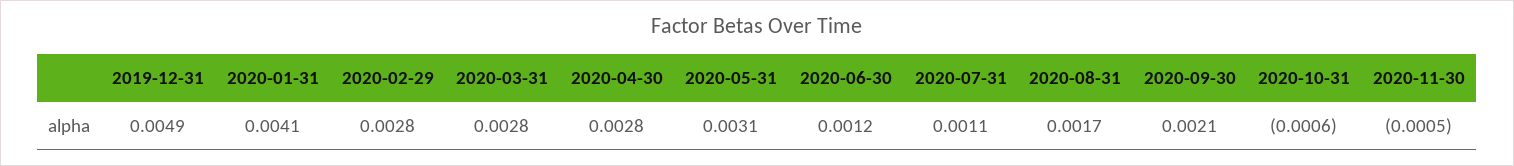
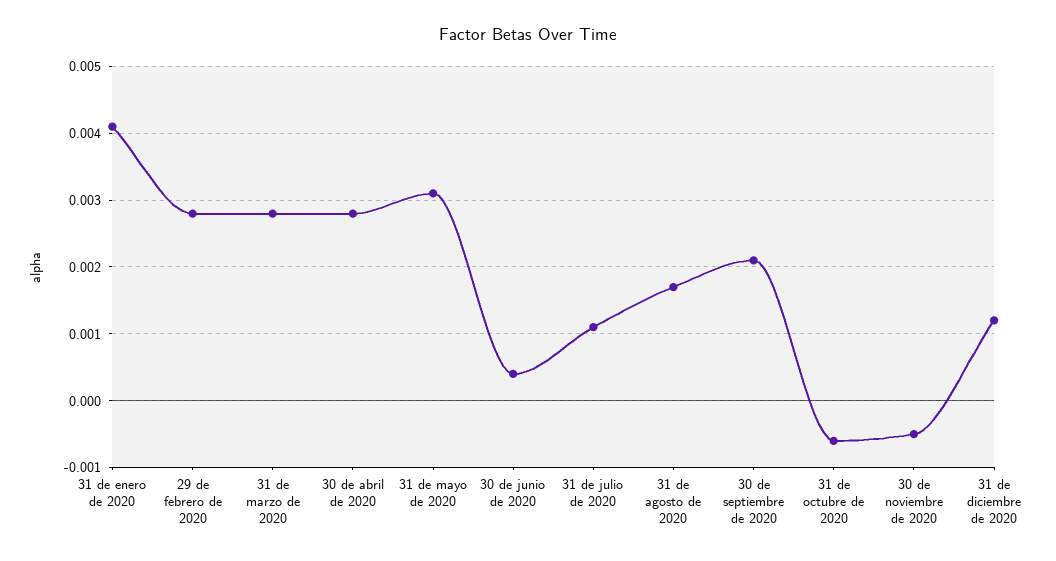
2019-12-31: 0.0049 -> none
2020-06-30: 0.0012 -> 0.0004
31 de diciembre de 2020: none -> 0.0012

